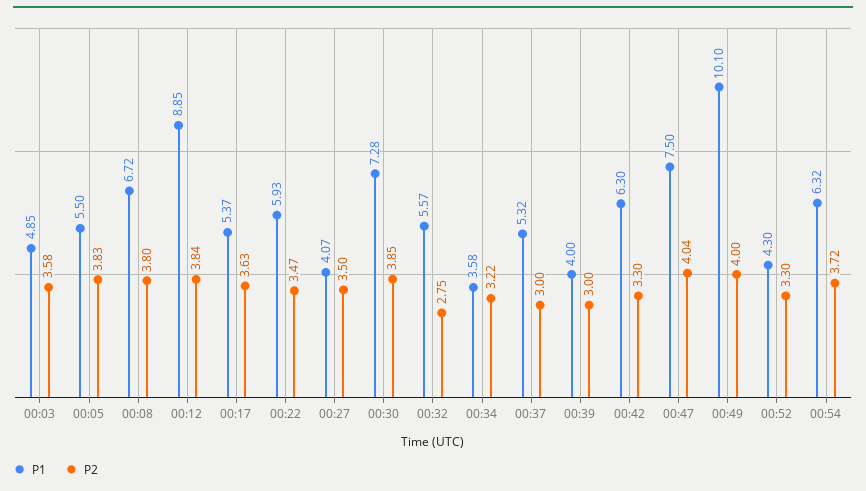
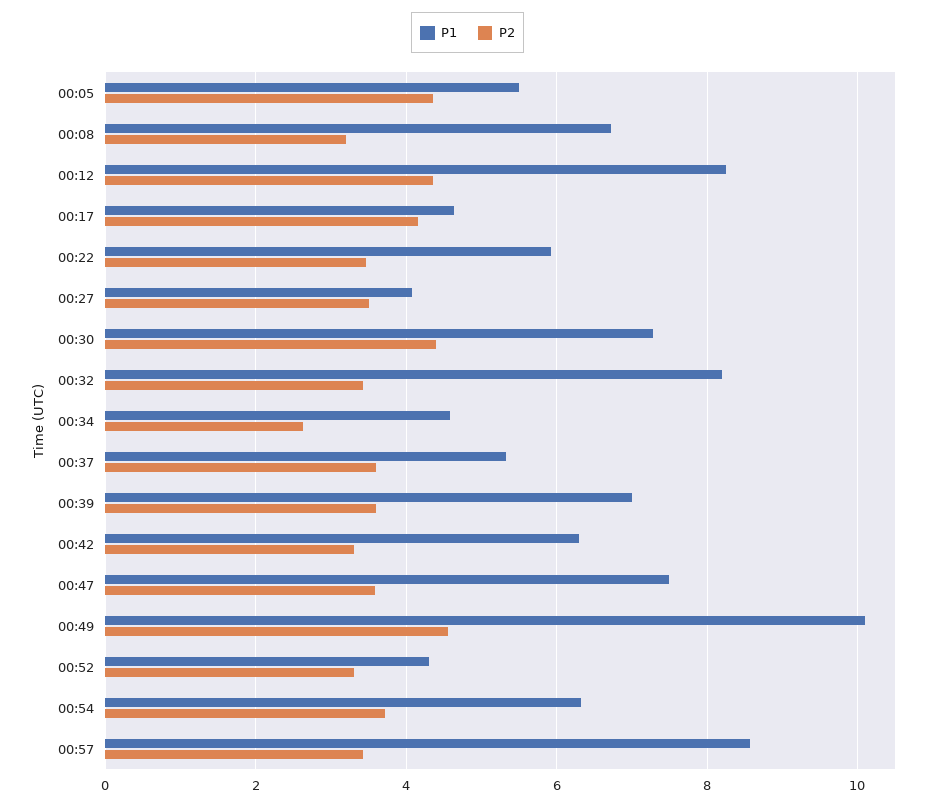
P1, 00:03: 4.85 -> none
P2, 00:03: 3.58 -> none
P2, 00:05: 3.83 -> 4.4
P2, 00:08: 3.8 -> 3.2
P1, 00:12: 8.85 -> 8.2
P2, 00:12: 3.84 -> 4.4
P1, 00:17: 5.37 -> 4.6
P2, 00:17: 3.63 -> 4.2
P2, 00:30: 3.85 -> 4.4
P1, 00:32: 5.57 -> 8.2
P2, 00:32: 2.75 -> 3.4
P1, 00:34: 3.58 -> 4.6
P2, 00:34: 3.22 -> 2.6
P2, 00:37: 3 -> 3.6
P1, 00:39: 4 -> 7
P2, 00:39: 3 -> 3.6
P2, 00:47: 4.04 -> 3.6
P2, 00:49: 4 -> 4.6
P1, 00:57: none -> 8.6
P2, 00:57: none -> 3.4

